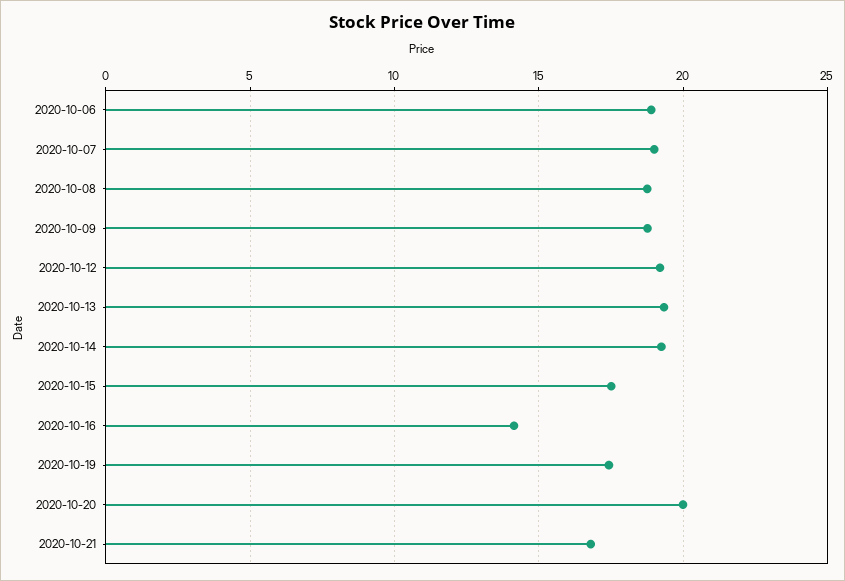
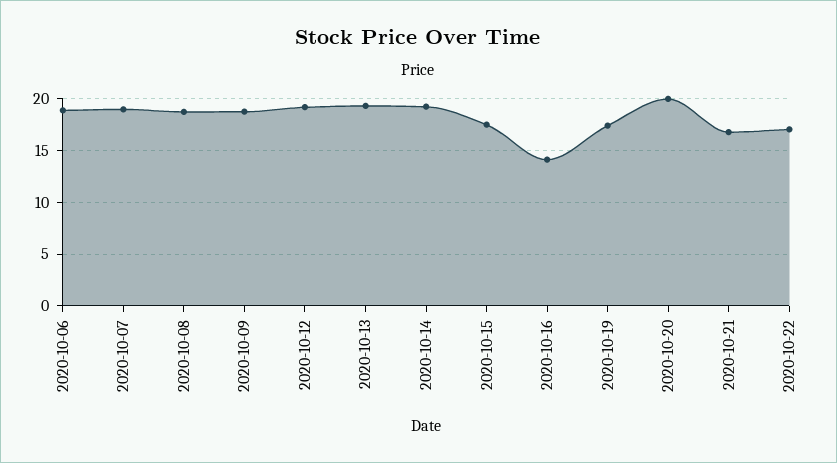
2020-10-22: none -> 17

